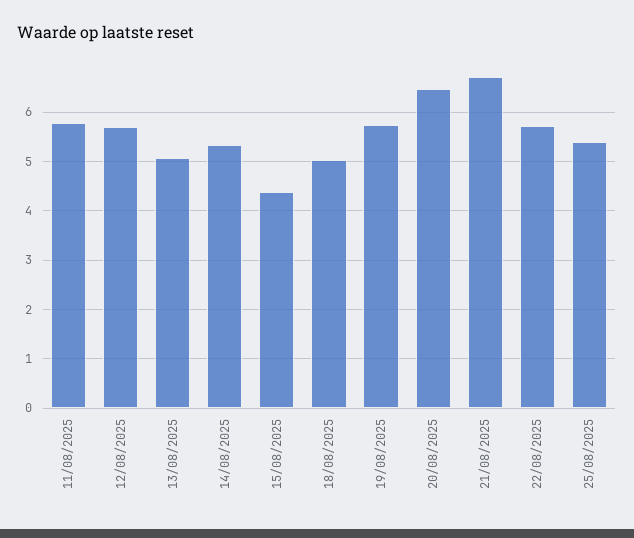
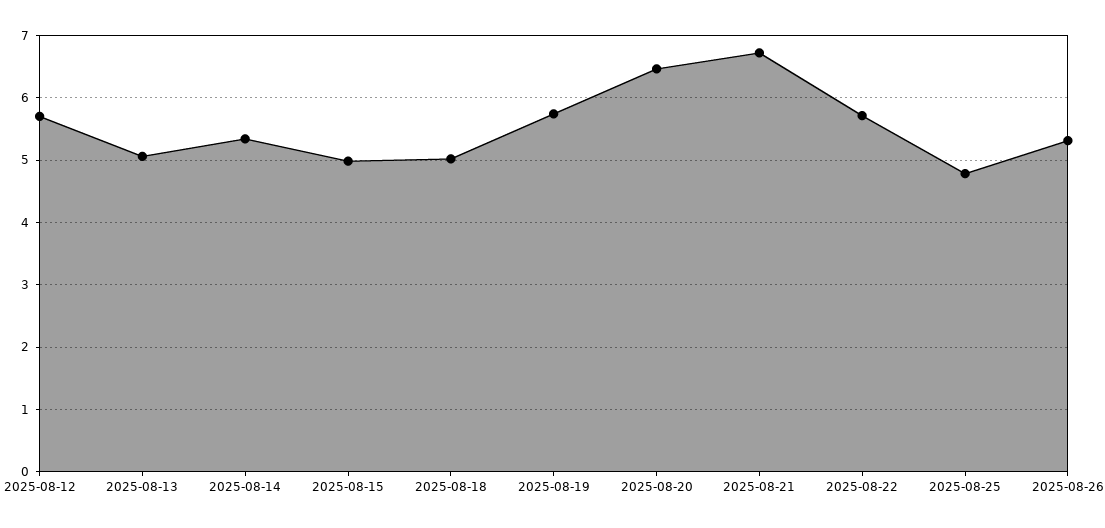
11/08/2025: 5.8 -> none
15/08/2025: 4.4 -> 5
25/08/2025: 5.4 -> 4.8
2025-08-26: none -> 5.3

